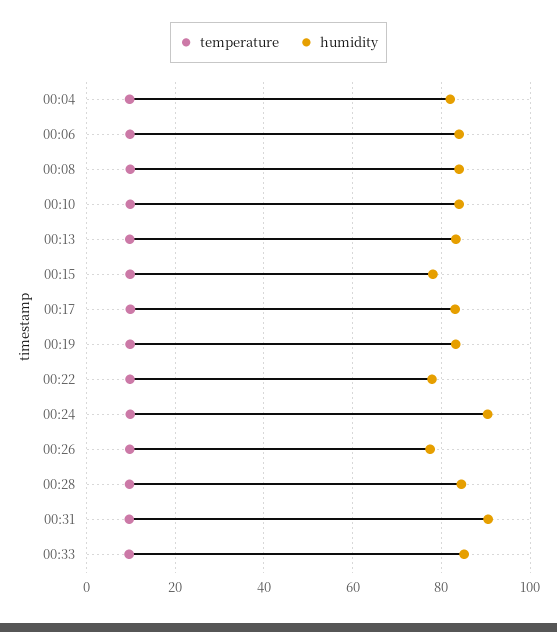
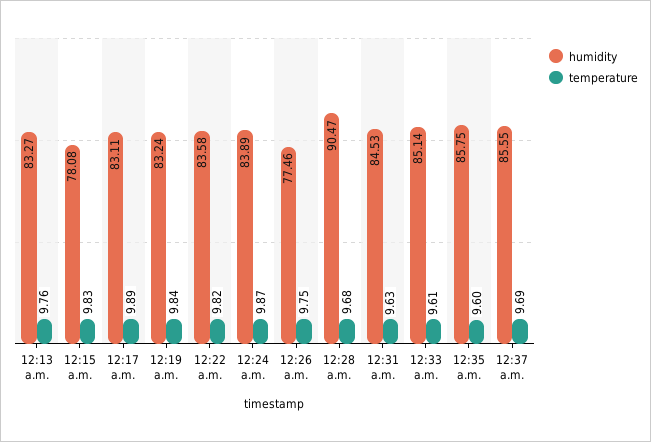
temperature, 00:04: 10 -> none
humidity, 00:04: 82 -> none
temperature, 00:06: 10 -> none
humidity, 00:06: 84 -> none
temperature, 00:08: 10 -> none
humidity, 00:08: 84 -> none
temperature, 00:10: 10 -> none
humidity, 00:10: 84 -> none
humidity, 00:22: 78 -> 83.58
humidity, 00:24: 90 -> 83.89
humidity, 00:28: 84 -> 90.47
humidity, 00:31: 90 -> 84.53
humidity, 12:35 a.m.: none -> 85.75
temperature, 12:35 a.m.: none -> 9.6
humidity, 12:37 a.m.: none -> 85.55
temperature, 12:37 a.m.: none -> 9.69

